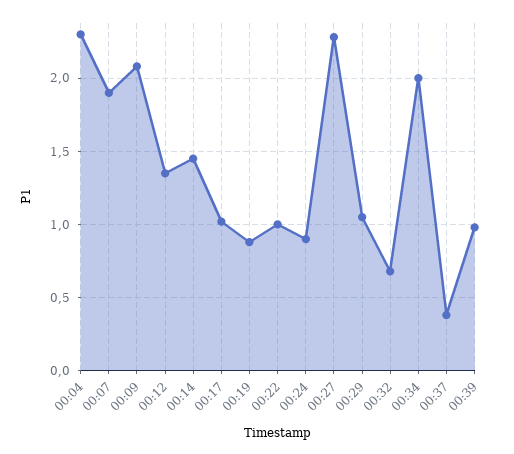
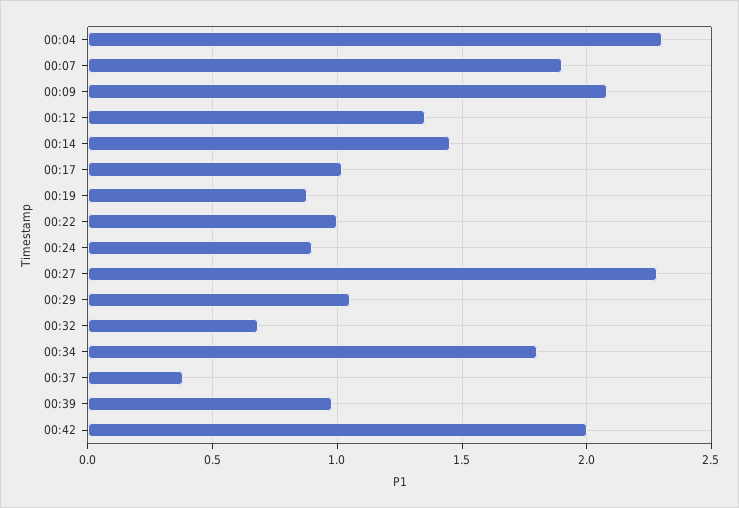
00:34: 2 -> 1.8
00:42: none -> 2

